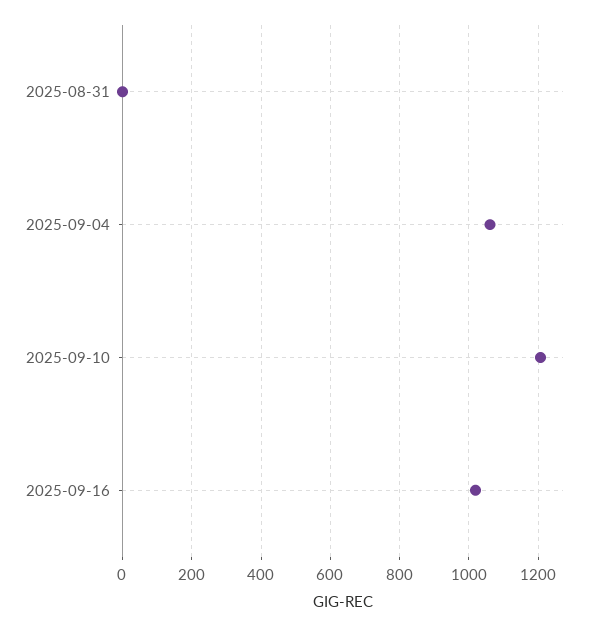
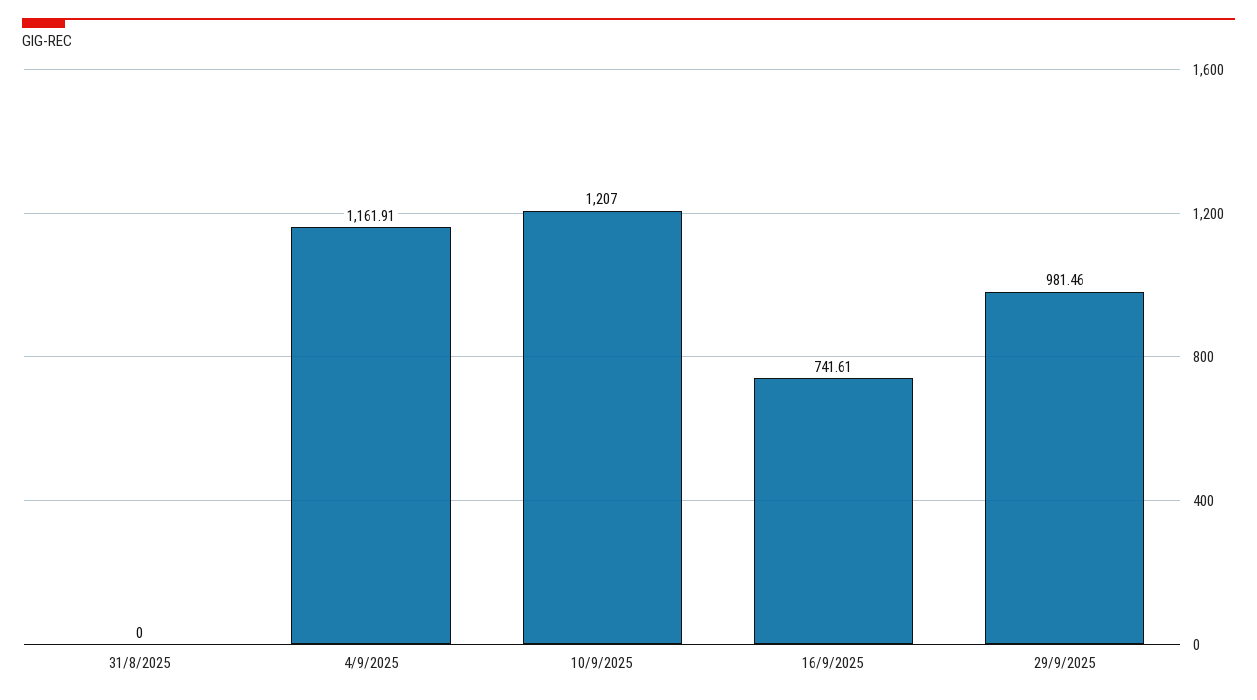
2025-09-04: 1060 -> 1161.91
2025-09-16: 1020 -> 741.61
29/9/2025: none -> 981.46

